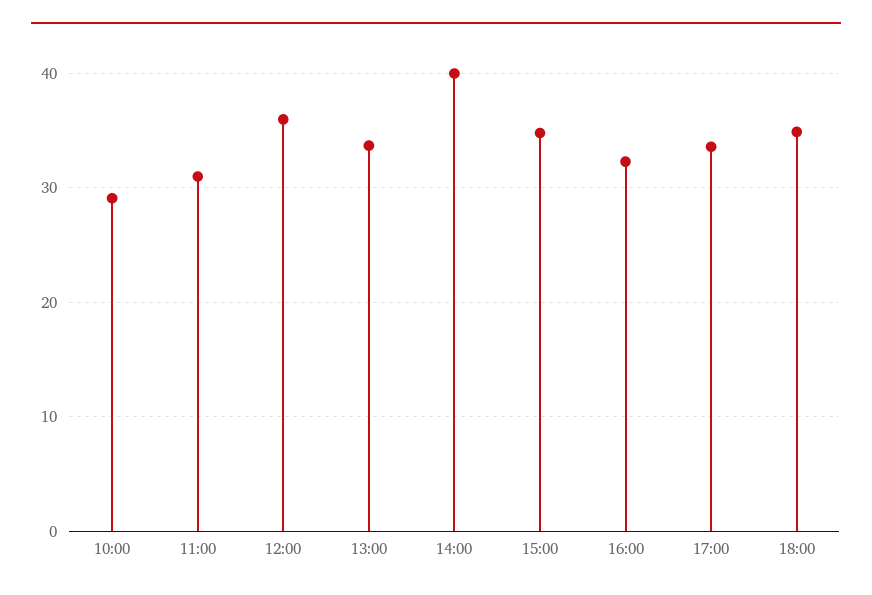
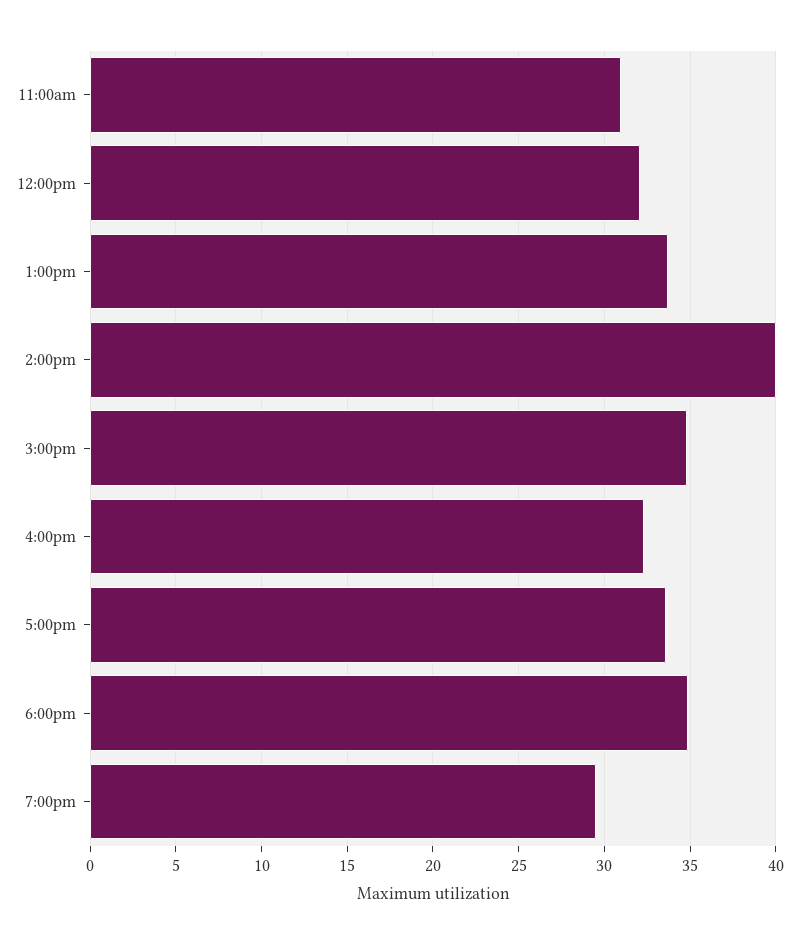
10:00: 29 -> none
12:00: 36 -> 32
7:00pm: none -> 29.5

